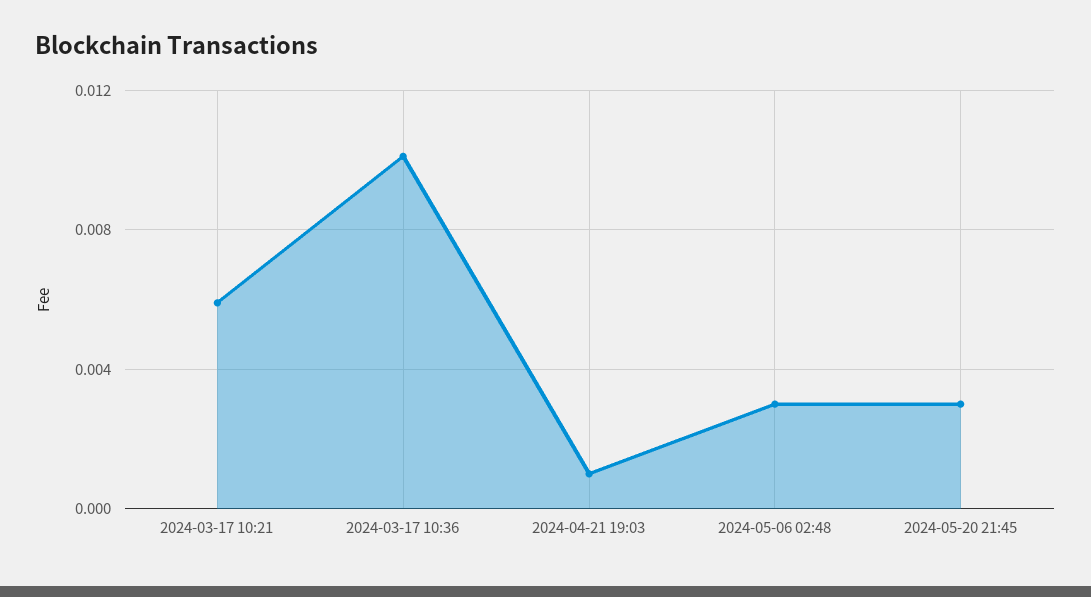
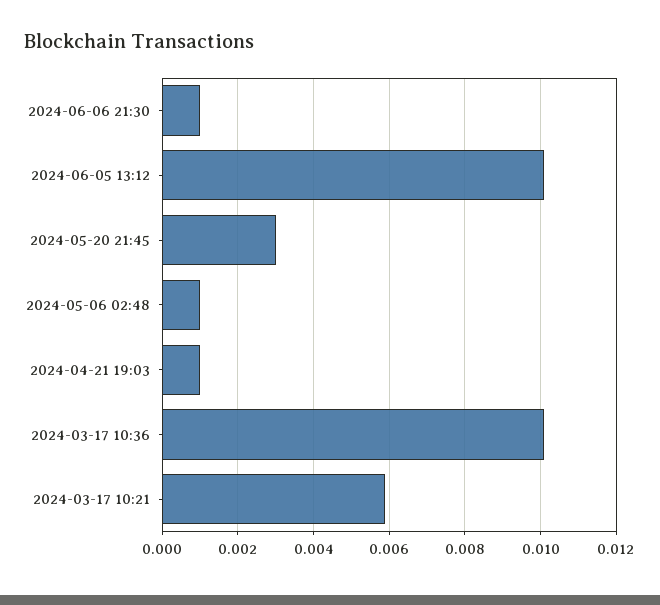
2024-05-06 02:48: 0.003 -> 0.001
2024-06-06 21:30: none -> 0.001
2024-06-05 13:12: none -> 0.01

